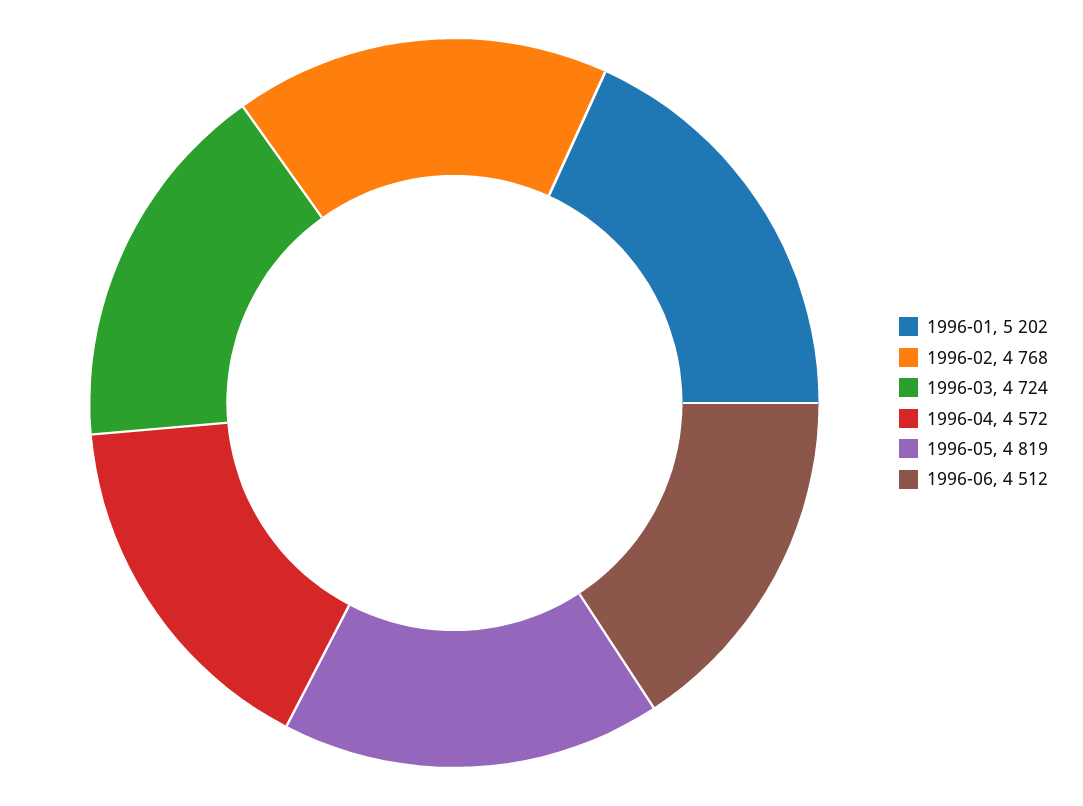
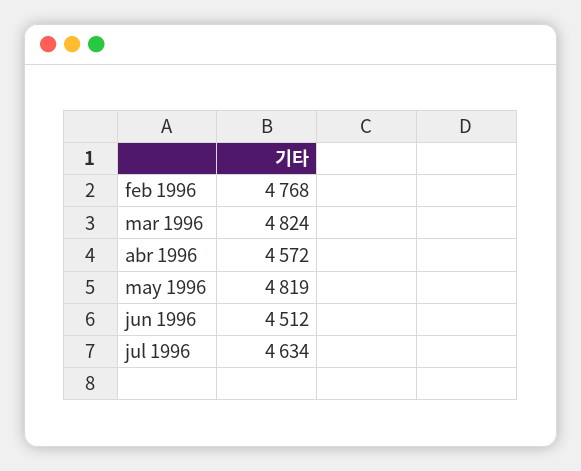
1996-01: 5202 -> none
1996-03: 4724 -> 4824
jul 1996: none -> 4634

